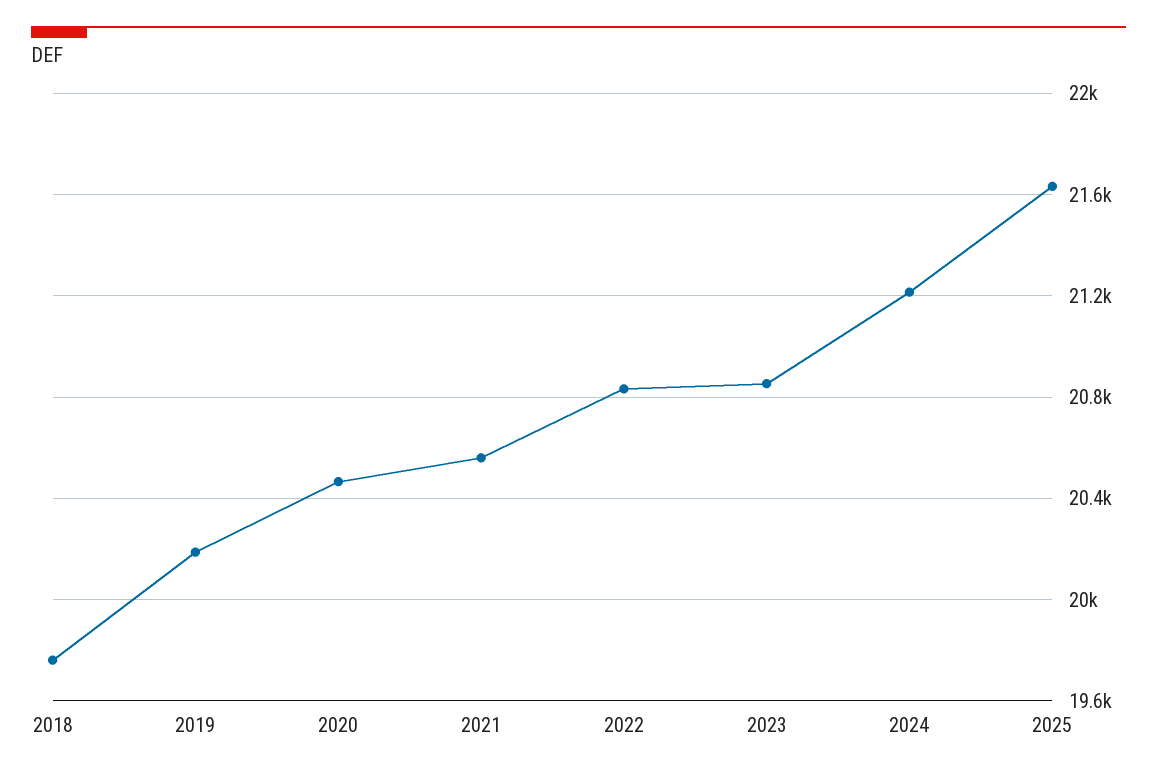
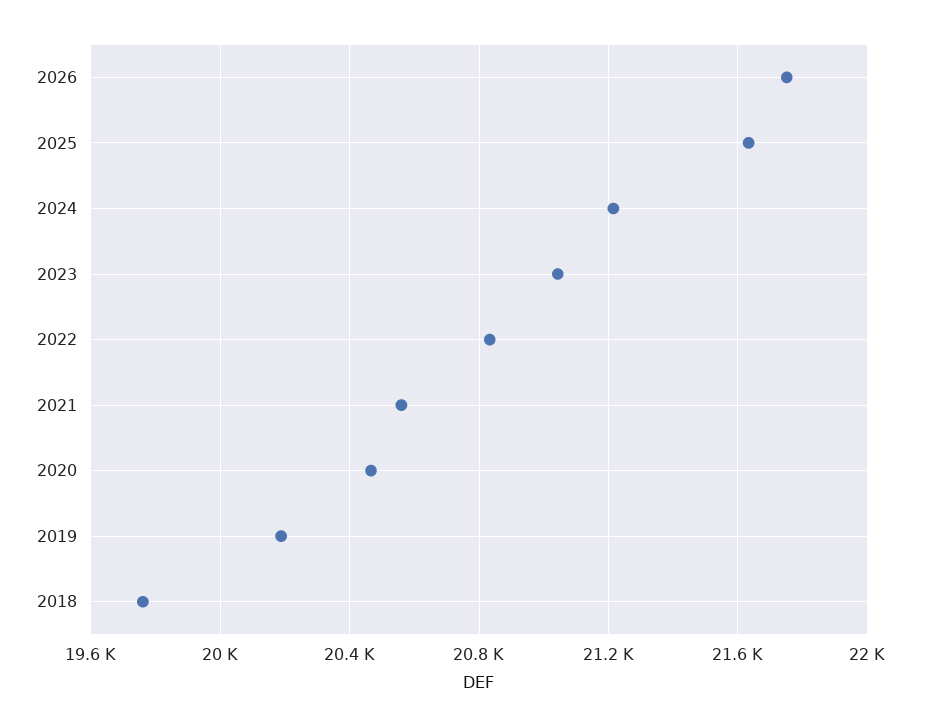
2023: 20850 -> 21050
2026: none -> 21750

